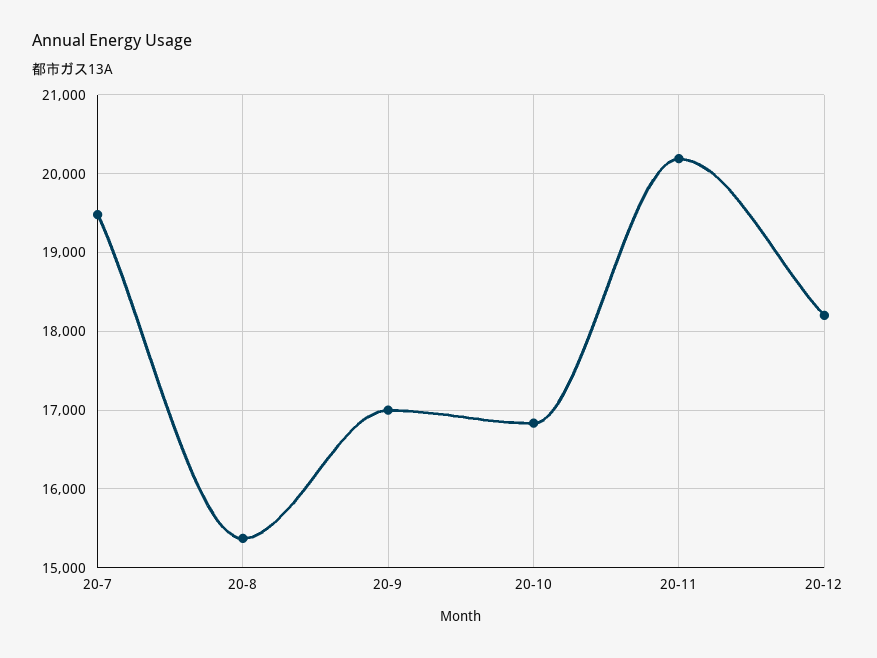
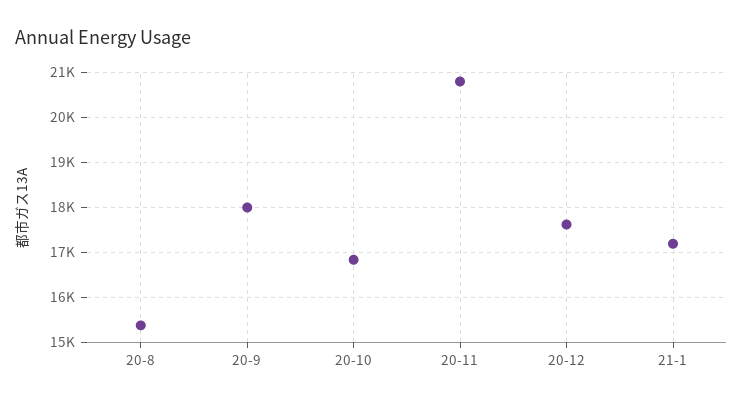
20-7: 19500 -> none
20-9: 17000 -> 18000
20-11: 20200 -> 20800
20-12: 18200 -> 17600
21-1: none -> 17200

